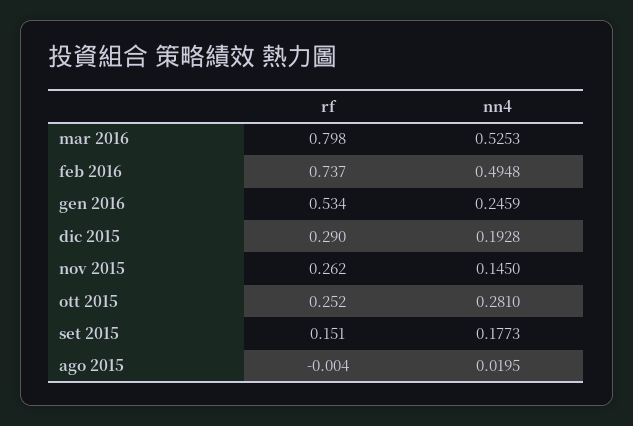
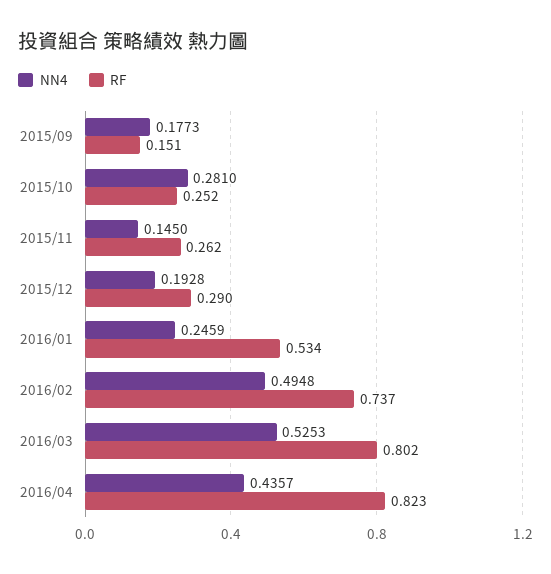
rf, mar 2016: 0.798 -> 0.802
rf, ago 2015: -0.004 -> none
nn4, ago 2015: 0.0195 -> none
nn4, 2016/04: none -> 0.4357
rf, 2016/04: none -> 0.823

